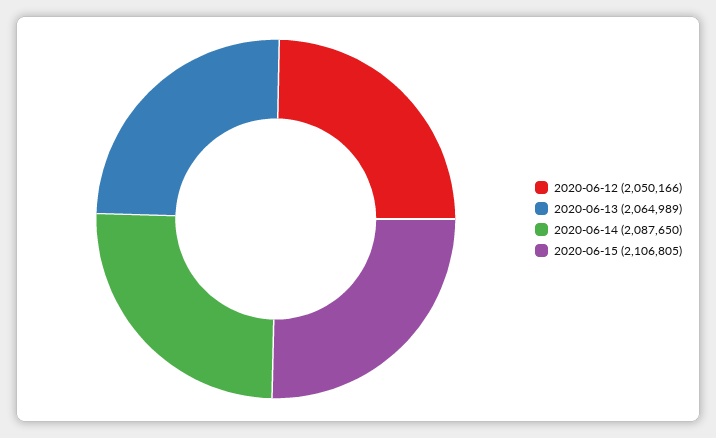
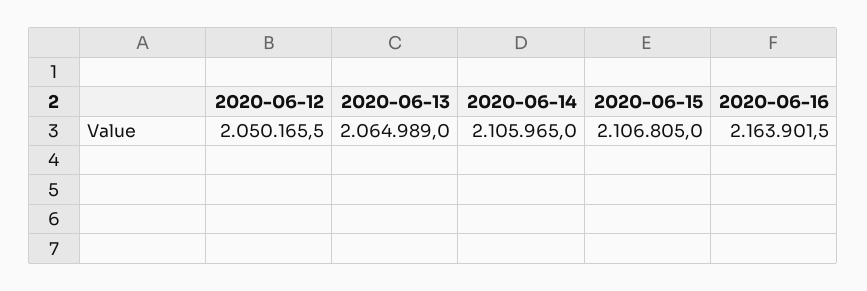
2020-06-14: 2087650 -> 2105965
2020-06-16: none -> 2163901.5

